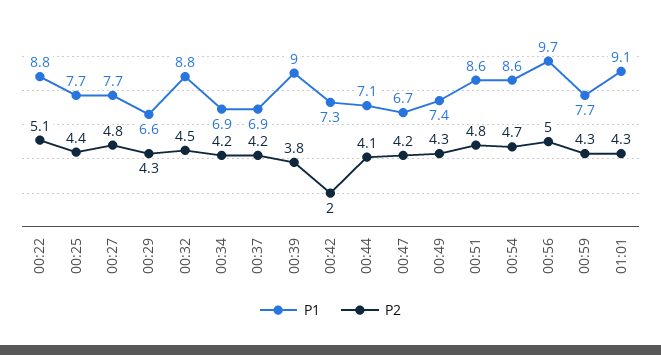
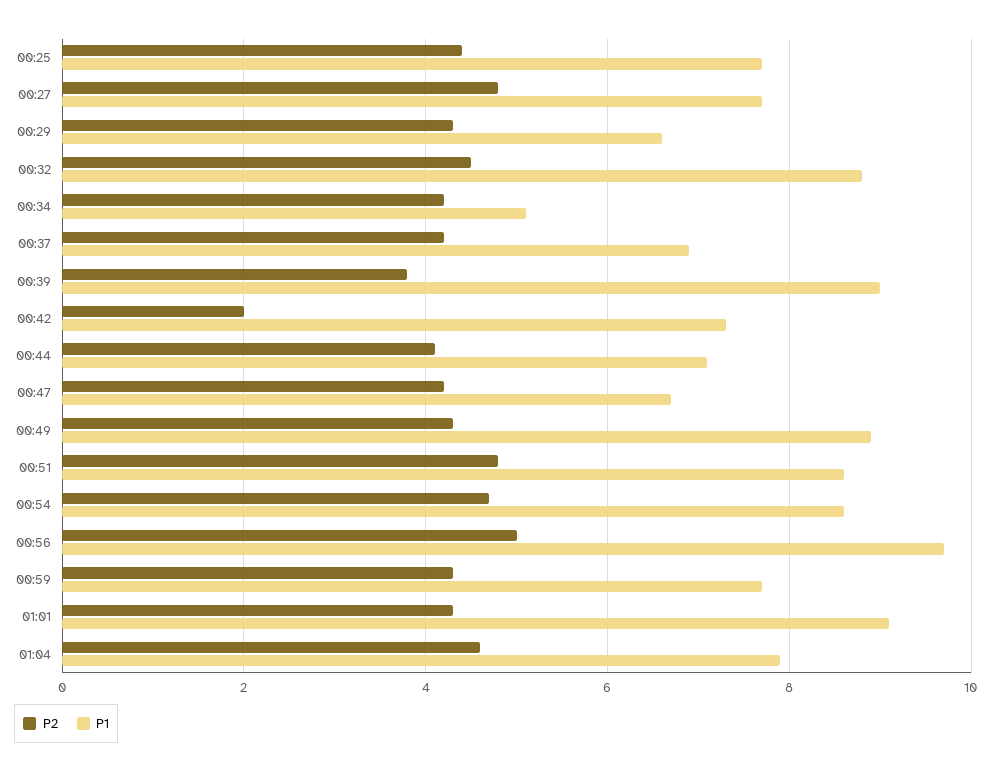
P1, 00:22: 8.8 -> none
P2, 00:22: 5.1 -> none
P1, 00:34: 6.9 -> 5
P1, 00:49: 7.4 -> 9
P2, 01:04: none -> 4.5
P1, 01:04: none -> 8

